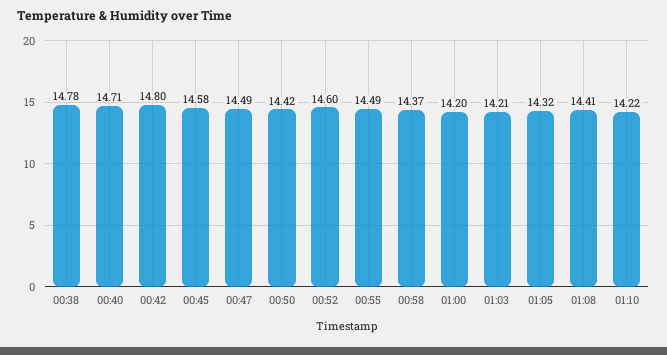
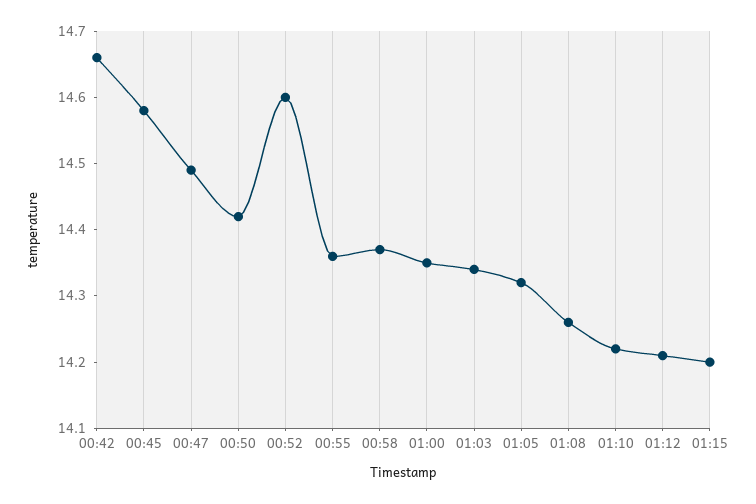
00:38: 14.78 -> none
00:40: 14.71 -> none
00:42: 14.8 -> 14.65
00:55: 14.49 -> 14.35
01:00: 14.2 -> 14.35
01:03: 14.21 -> 14.35
01:08: 14.41 -> 14.25
01:12: none -> 14.2
01:15: none -> 14.2

